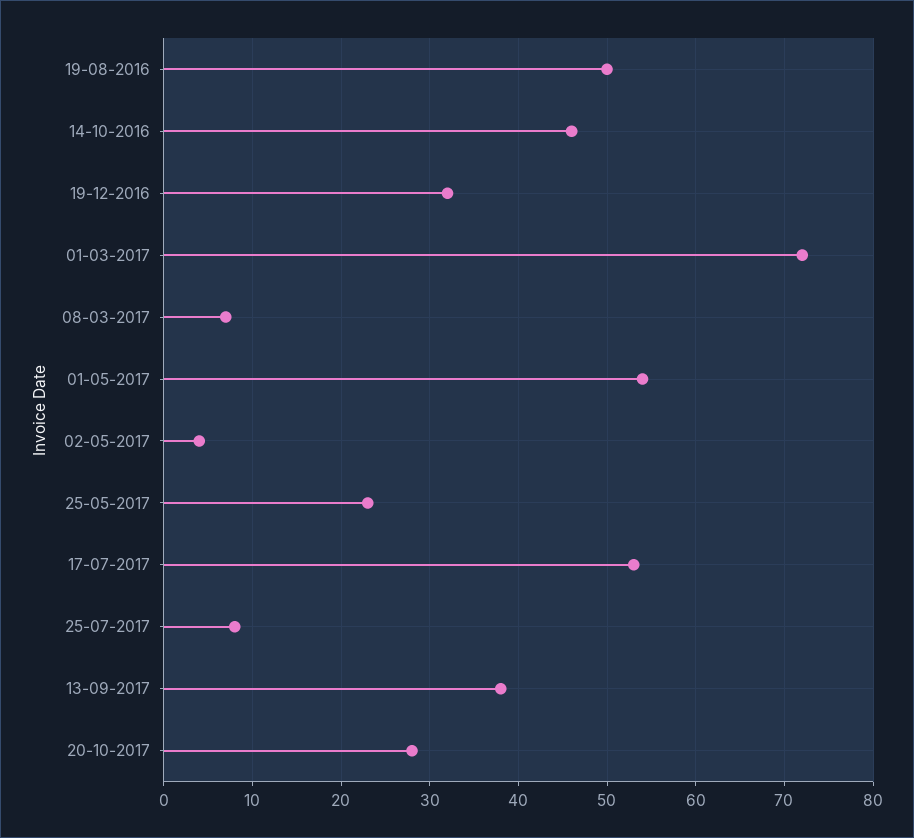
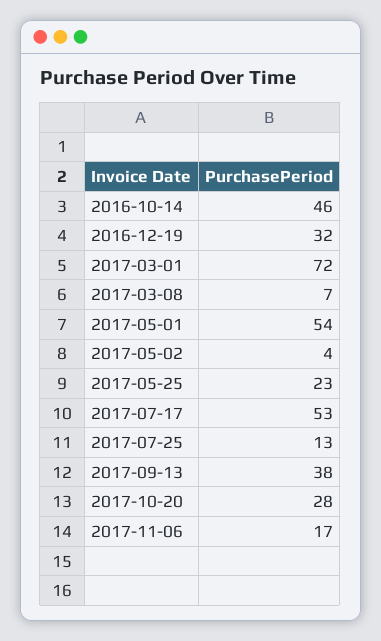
19-08-2016: 50 -> none
25-07-2017: 8 -> 13
2017-11-06: none -> 17

